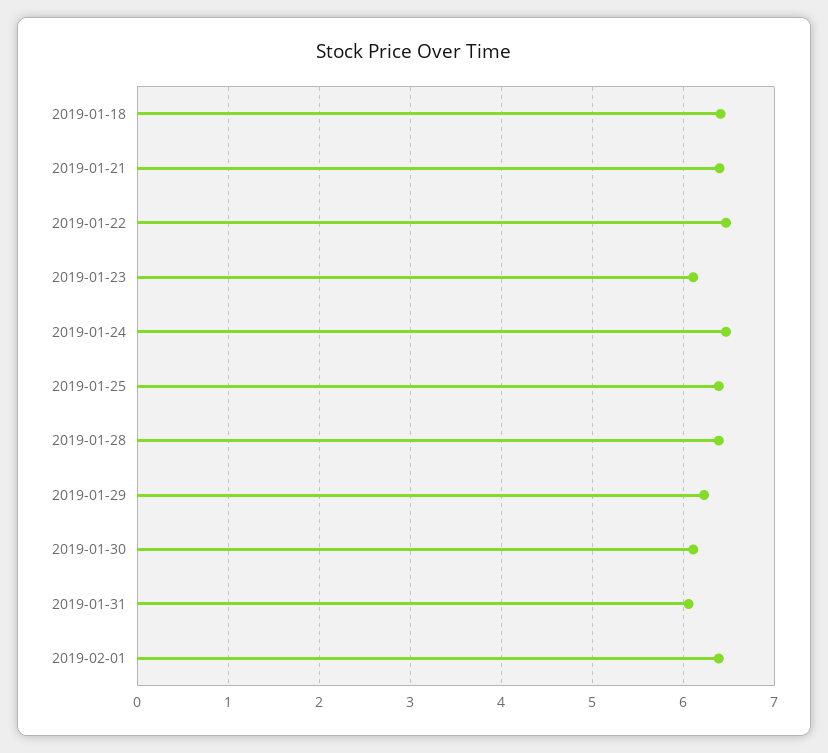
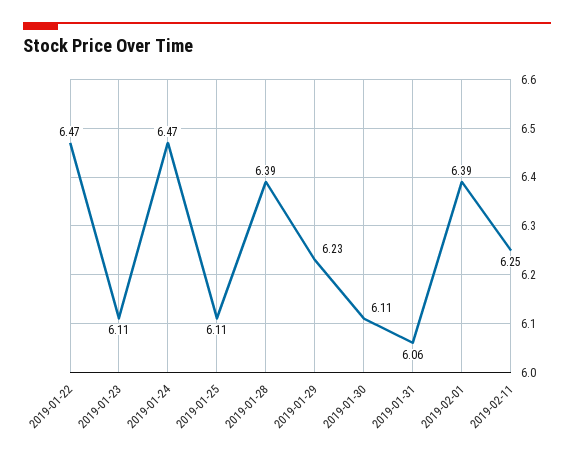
2019-01-18: 6.4 -> none
2019-01-21: 6.4 -> none
2019-01-25: 6.4 -> 6.11
2019-02-11: none -> 6.25

